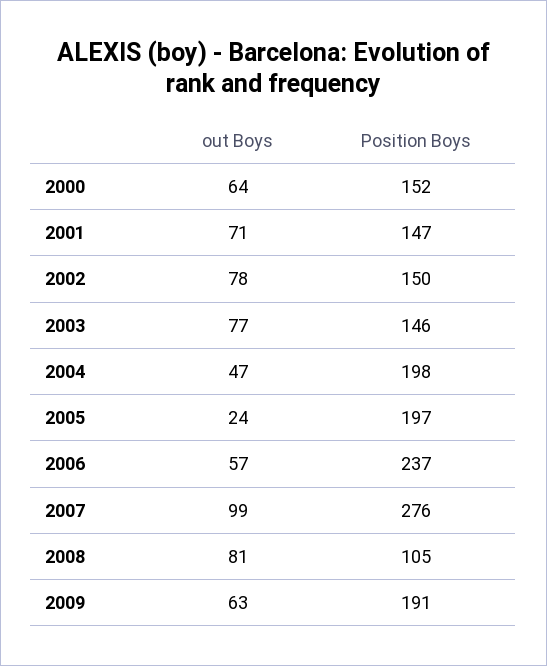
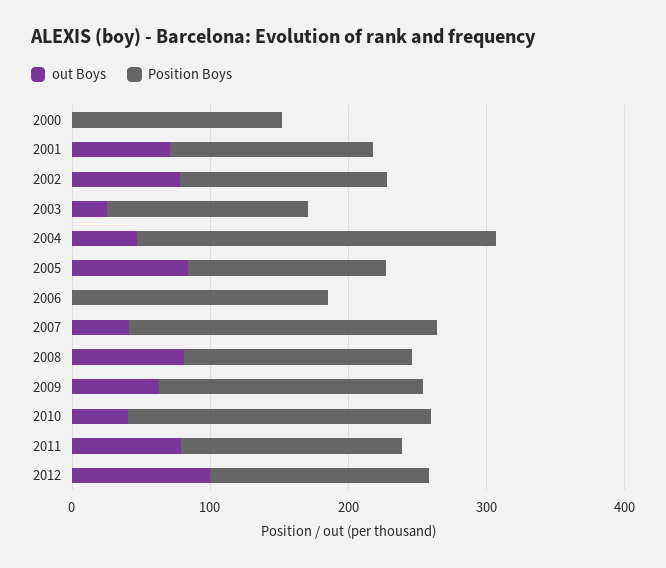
out Boys, 2000: 64 -> 0
out Boys, 2003: 77 -> 20
Position Boys, 2004: 198 -> 260
out Boys, 2005: 24 -> 80
Position Boys, 2005: 197 -> 140
out Boys, 2006: 57 -> 0
Position Boys, 2006: 237 -> 180
out Boys, 2007: 99 -> 40
Position Boys, 2007: 276 -> 220
Position Boys, 2008: 105 -> 160
out Boys, 2010: none -> 40
Position Boys, 2010: none -> 220
out Boys, 2011: none -> 80
Position Boys, 2011: none -> 160
out Boys, 2012: none -> 100
Position Boys, 2012: none -> 160

